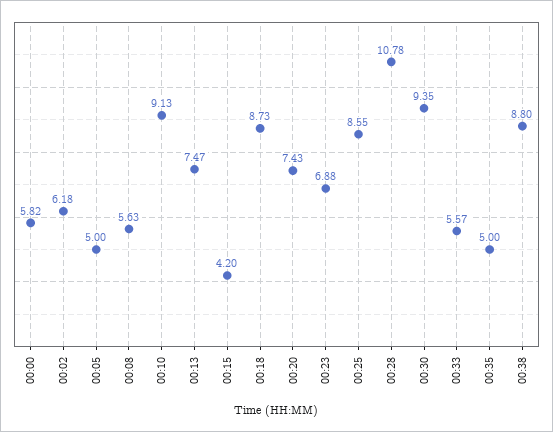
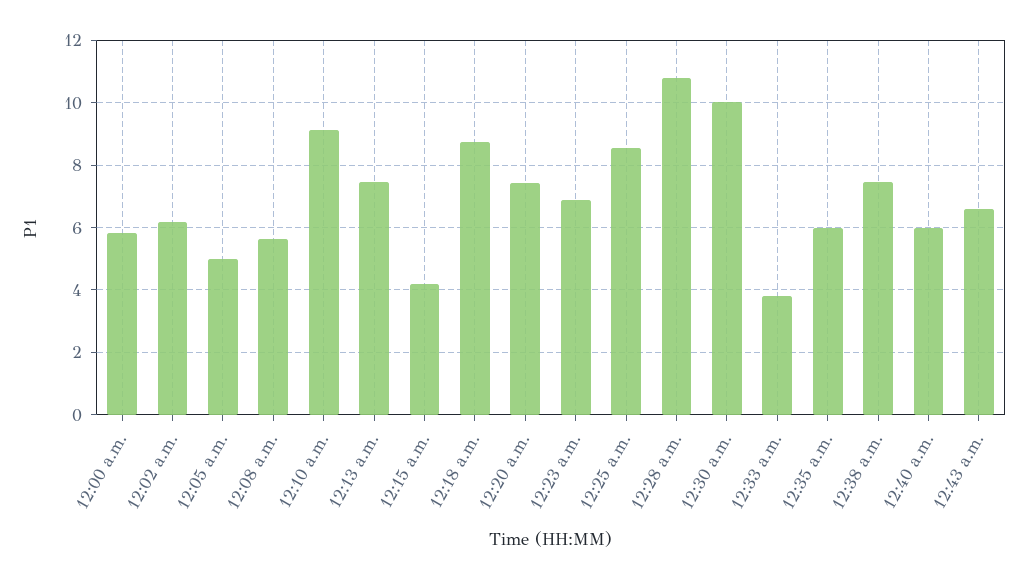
00:30: 9.35 -> 10
00:33: 5.57 -> 3.8
00:35: 5 -> 6
00:38: 8.8 -> 7.4
12:40 a.m.: none -> 6
12:43 a.m.: none -> 6.6

